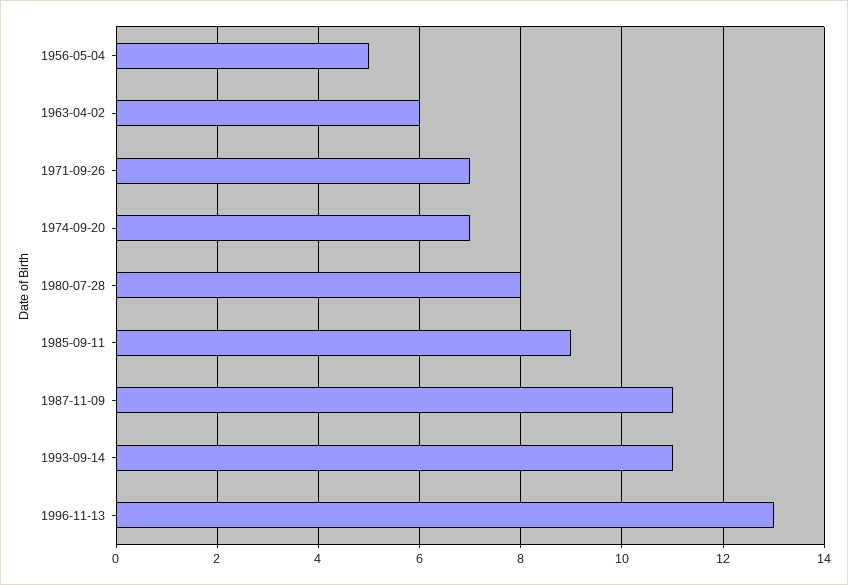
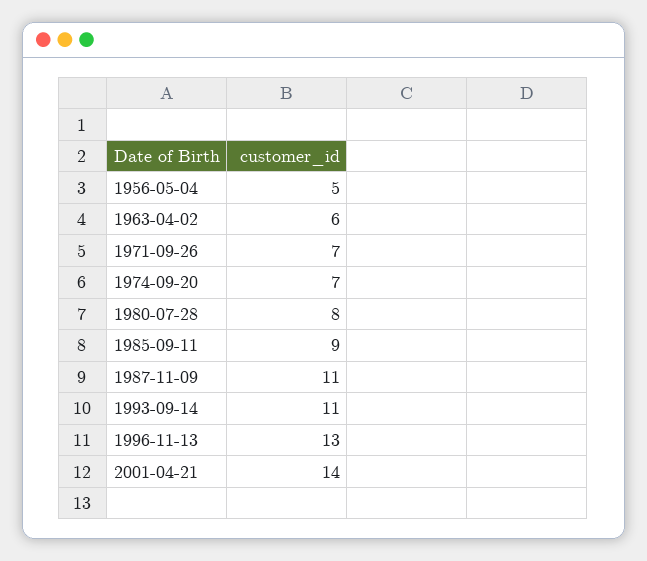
2001-04-21: none -> 14

